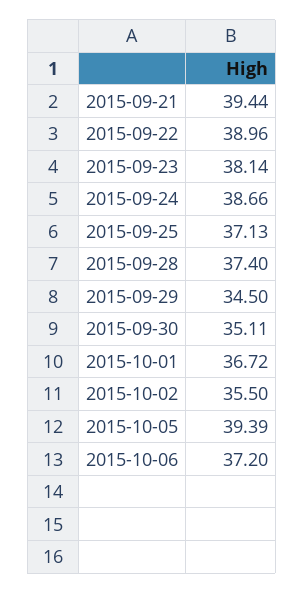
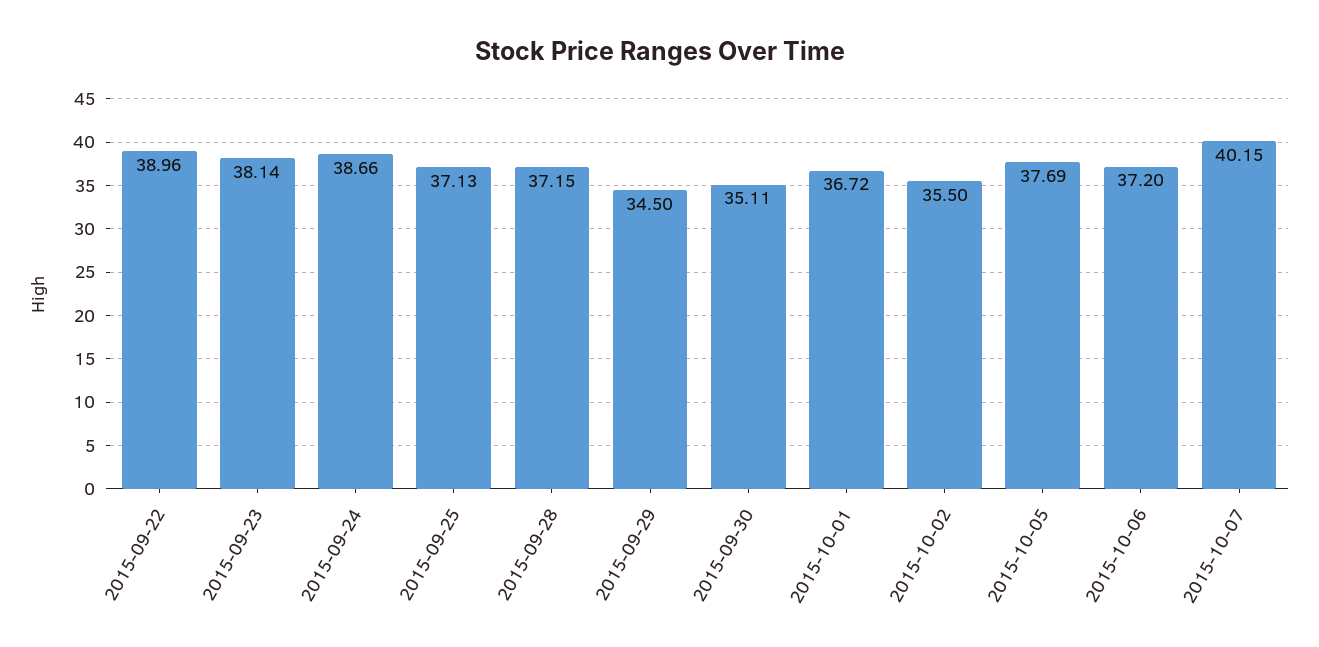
2015-09-21: 39.44 -> none
2015-09-28: 37.4 -> 37.15
2015-10-05: 39.39 -> 37.69
2015-10-07: none -> 40.15

